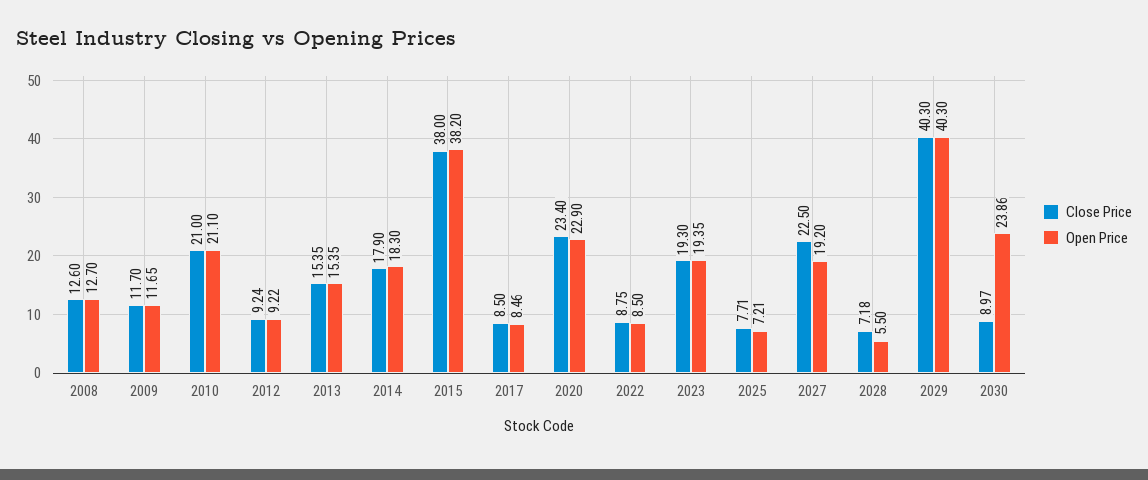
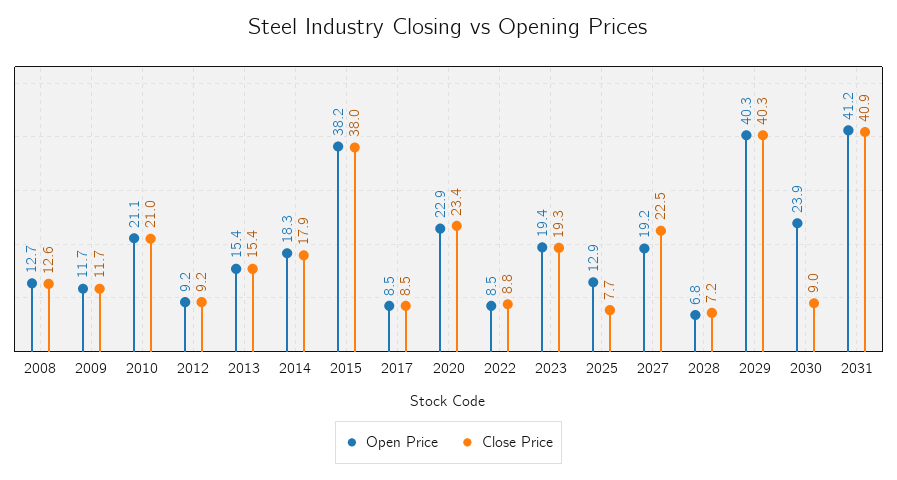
Open Price, 2025: 7.21 -> 12.9
Open Price, 2028: 5.5 -> 6.8
Open Price, 2031: none -> 41.2
Close Price, 2031: none -> 40.9

